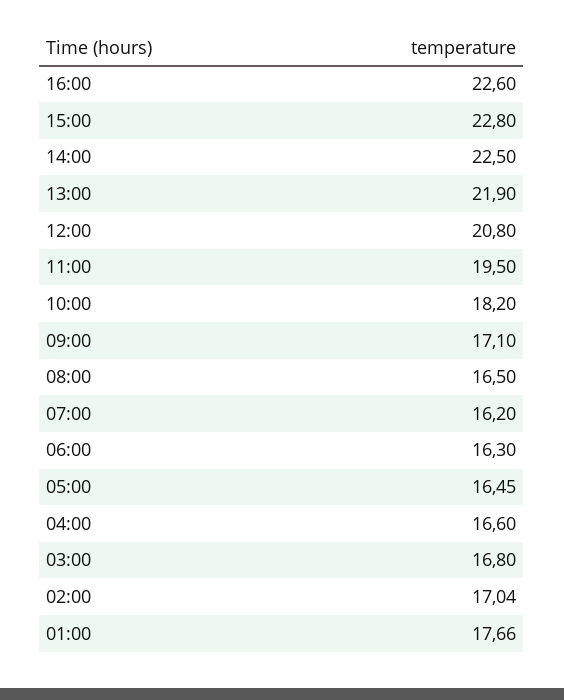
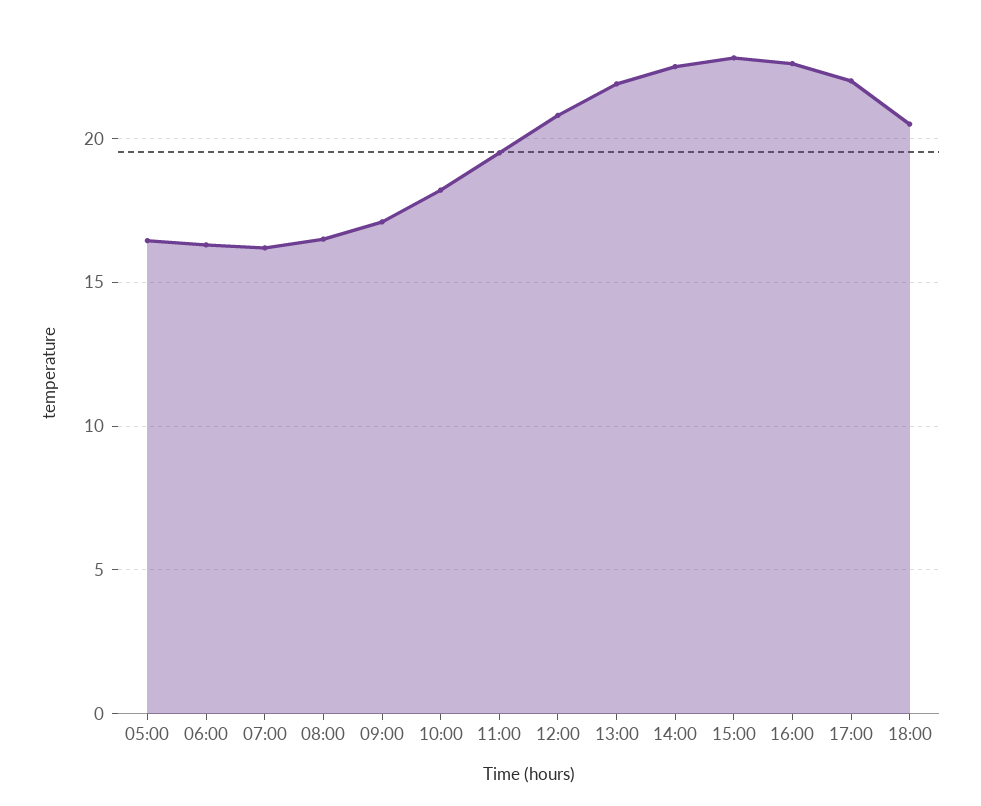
04:00: 16.6 -> none
03:00: 16.8 -> none
02:00: 17.04 -> none
01:00: 17.66 -> none
17:00: none -> 22
18:00: none -> 20.5

